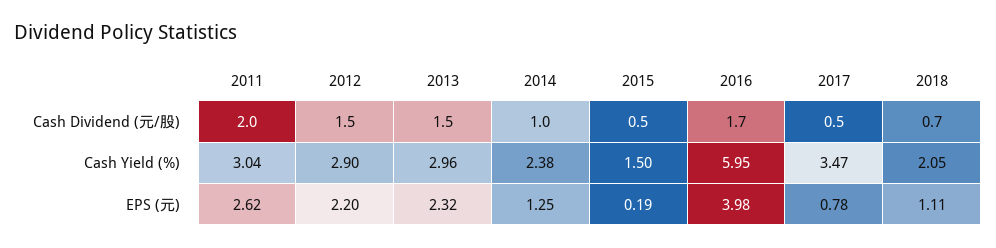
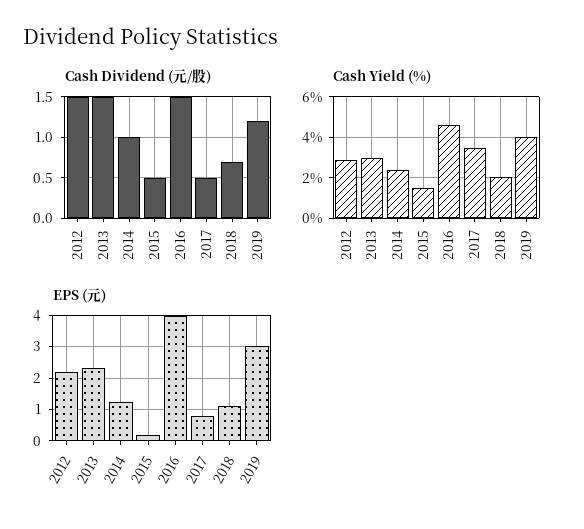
Cash Dividend (元/股), 2011: 2 -> none
Cash Dividend (元/股), 2016: 1.7 -> 1.5
Cash Yield (%), 2011: 3.04 -> none
Cash Yield (%), 2016: 5.95 -> 4.5
EPS (元), 2011: 2.62 -> none
Cash Dividend (元/股), 2019: none -> 1.2
Cash Yield (%), 2019: none -> 4
EPS (元), 2019: none -> 3

